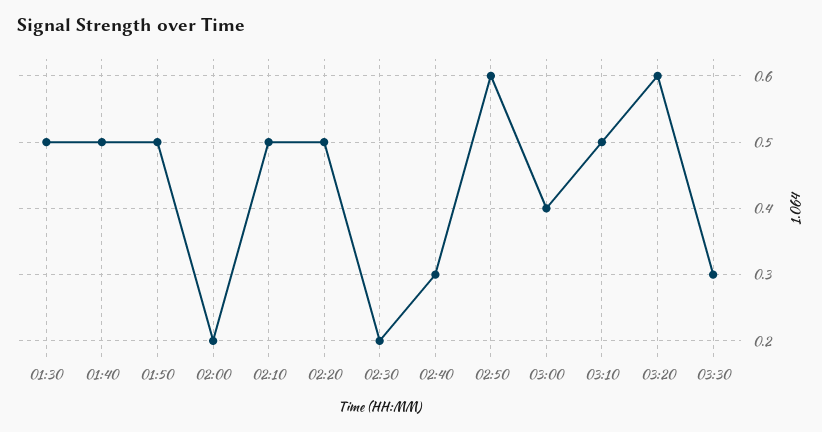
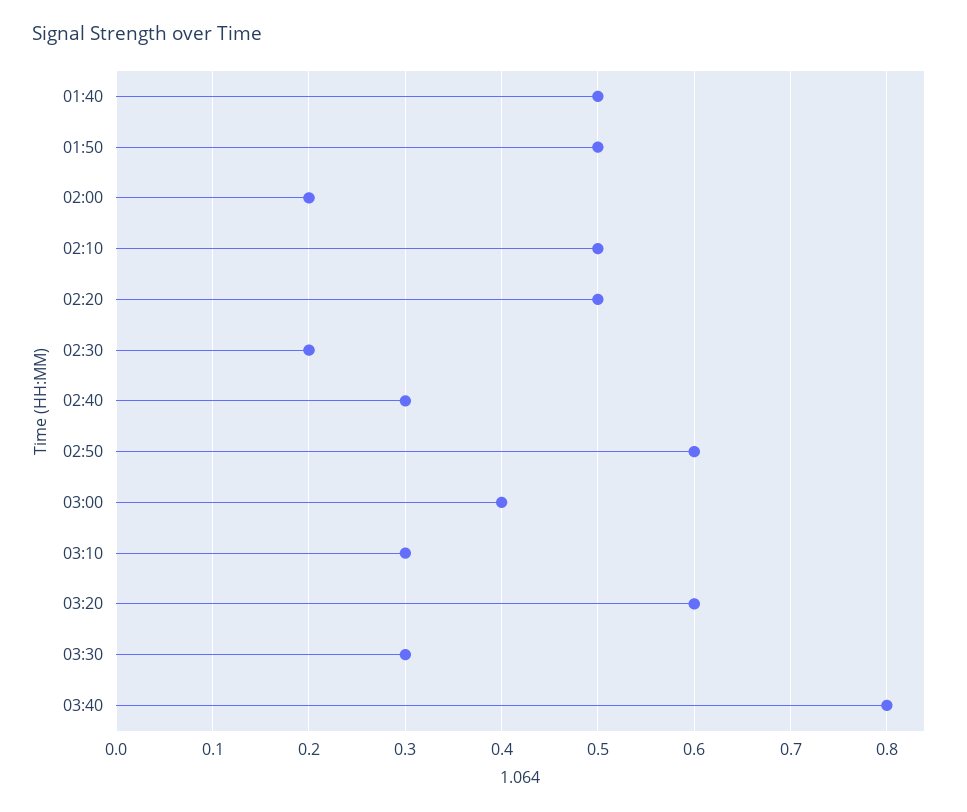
01:30: 0.5 -> none
03:10: 0.5 -> 0.3
03:40: none -> 0.8

